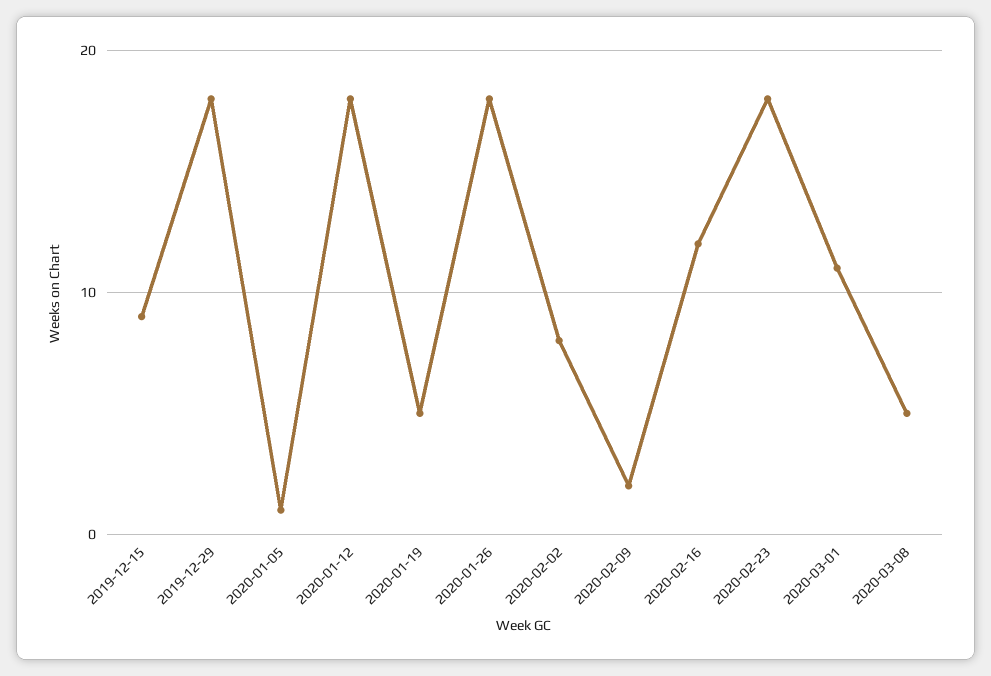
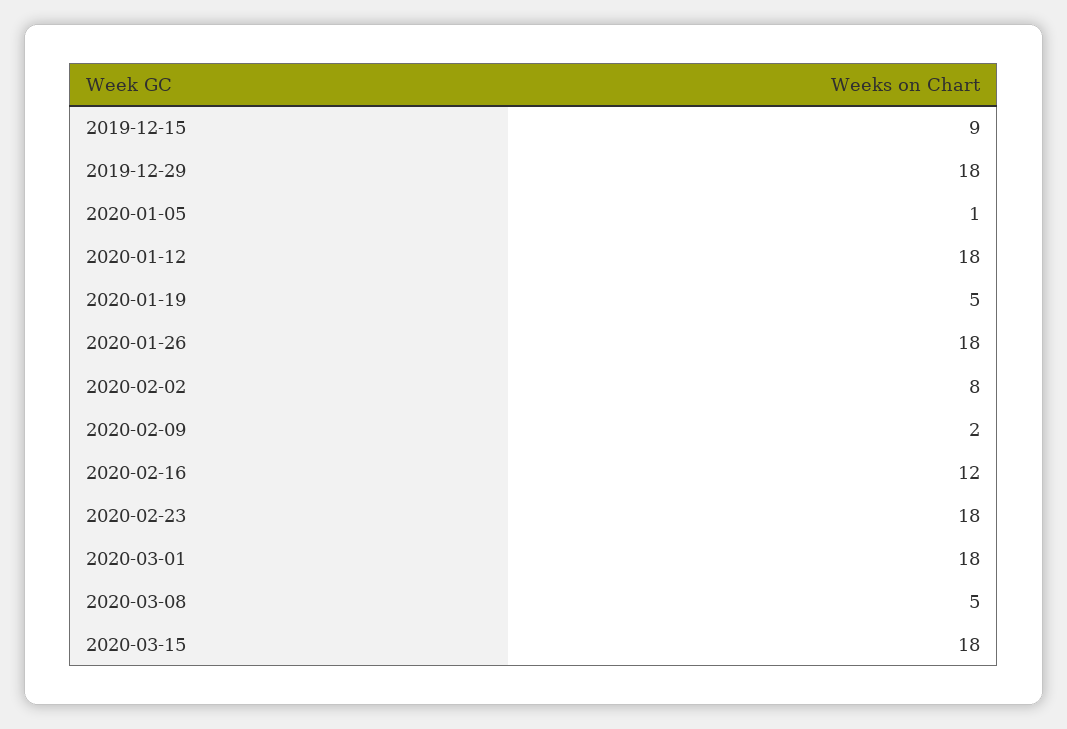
2020-03-01: 11 -> 18
2020-03-15: none -> 18

